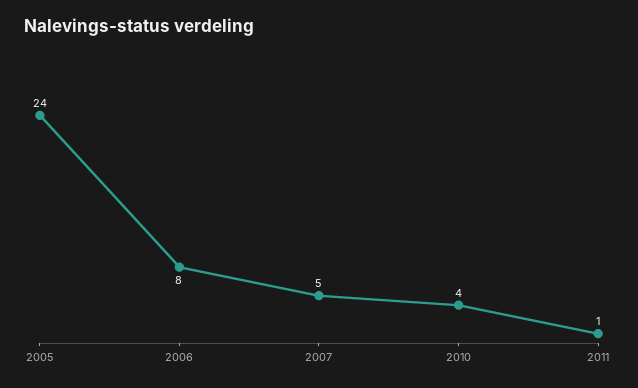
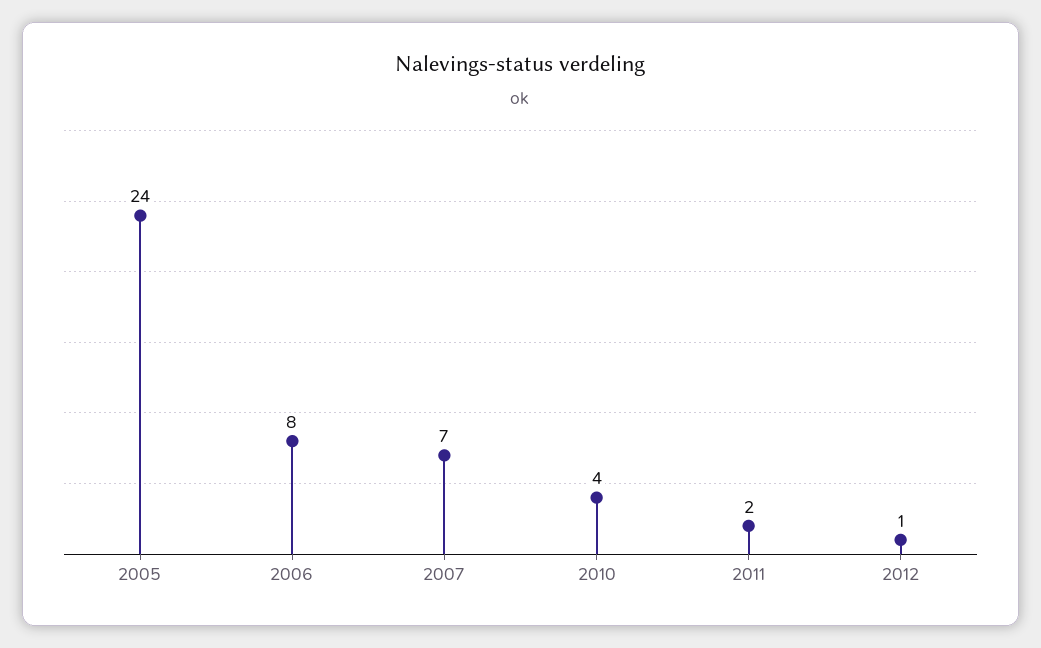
2007: 5 -> 7
2011: 1 -> 2
2012: none -> 1

